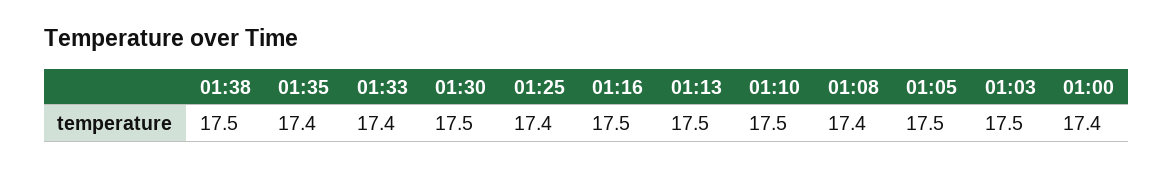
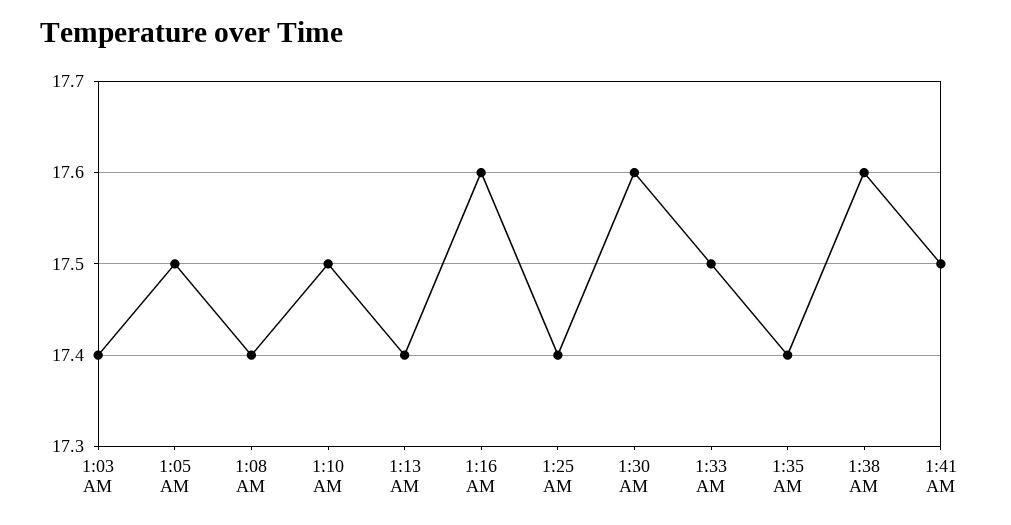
01:38: 17.5 -> 17.6
01:33: 17.4 -> 17.5
01:30: 17.5 -> 17.6
01:16: 17.5 -> 17.6
01:13: 17.5 -> 17.4
01:03: 17.5 -> 17.4
01:00: 17.4 -> none
1:41 AM: none -> 17.5

